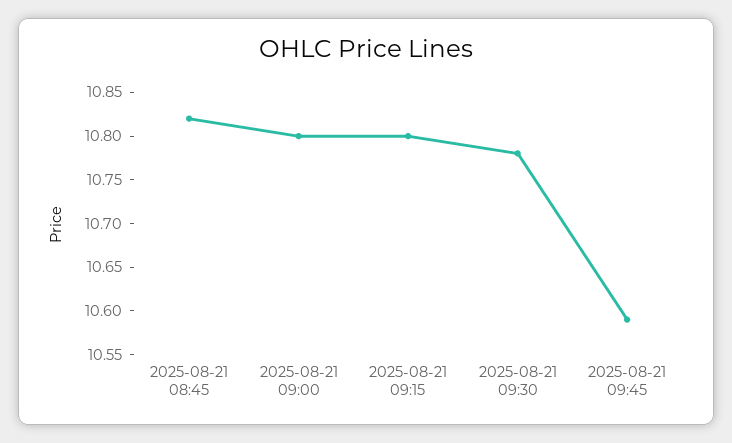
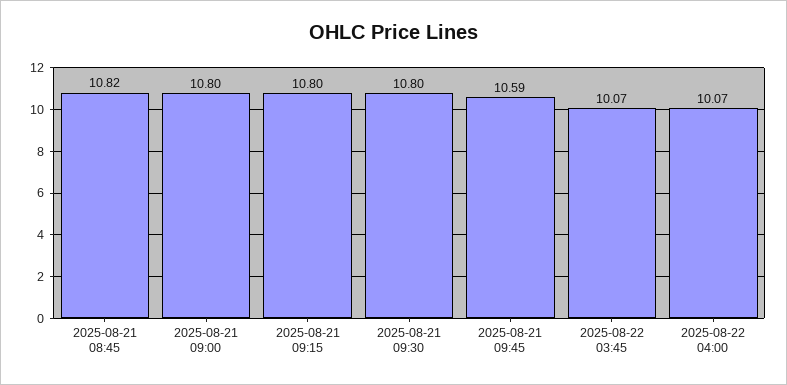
2025-08-21 09:30: 10.78 -> 10.8
2025-08-22 03:45: none -> 10.07
2025-08-22 04:00: none -> 10.07

